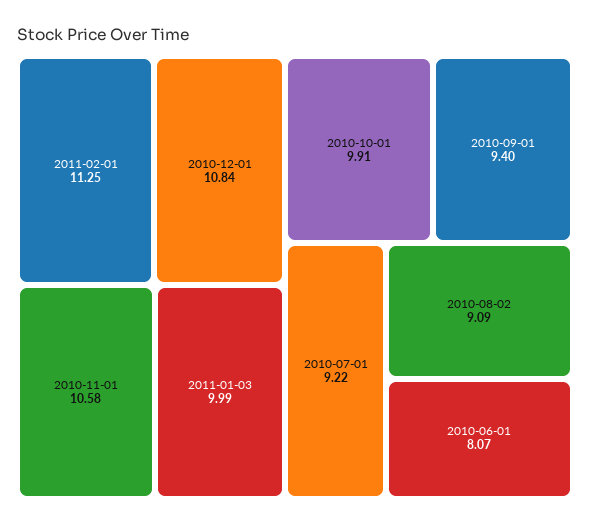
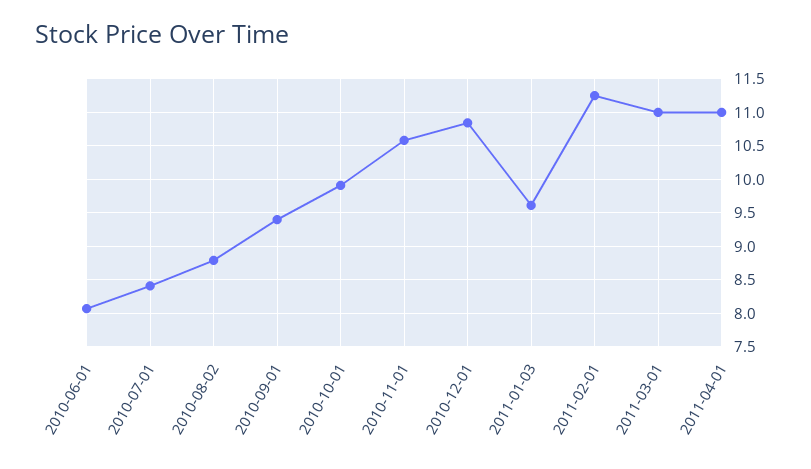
2011-01-03: 9.99 -> 9.6
2010-07-01: 9.22 -> 8.4
2010-08-02: 9.09 -> 8.8
2011-03-01: none -> 11
2011-04-01: none -> 11

